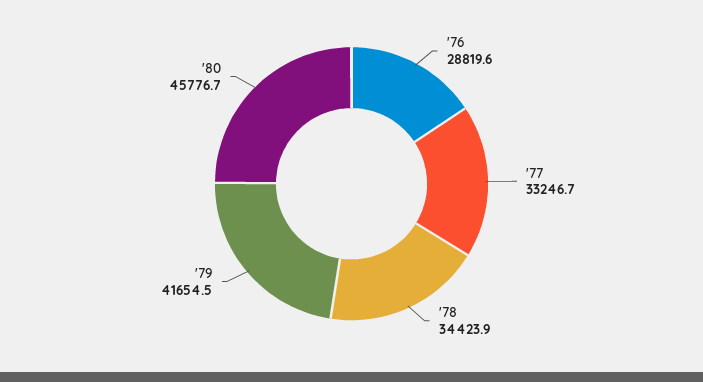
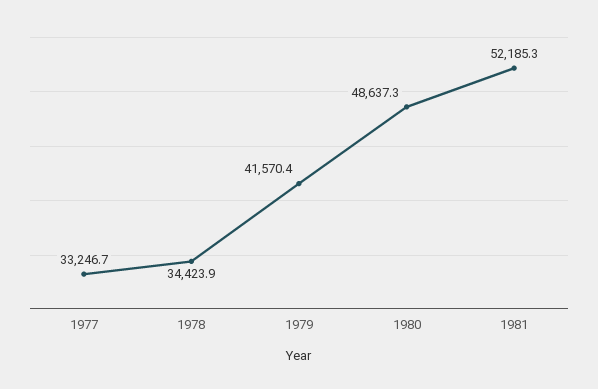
'76: 28819.6 -> none
'79: 41654.5 -> 41570.4
'80: 45776.7 -> 48637.3
1981: none -> 52185.3

